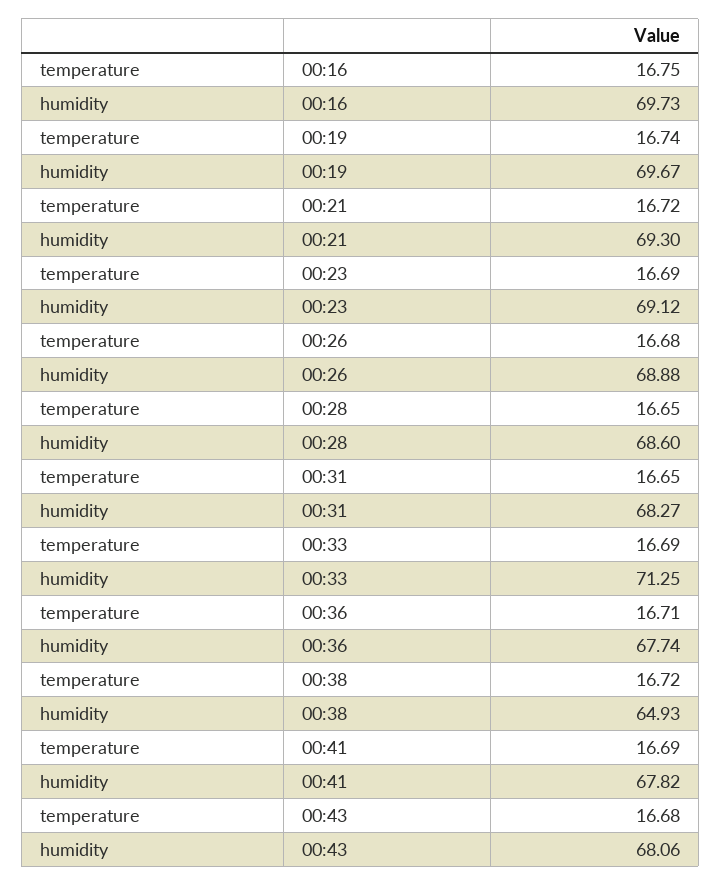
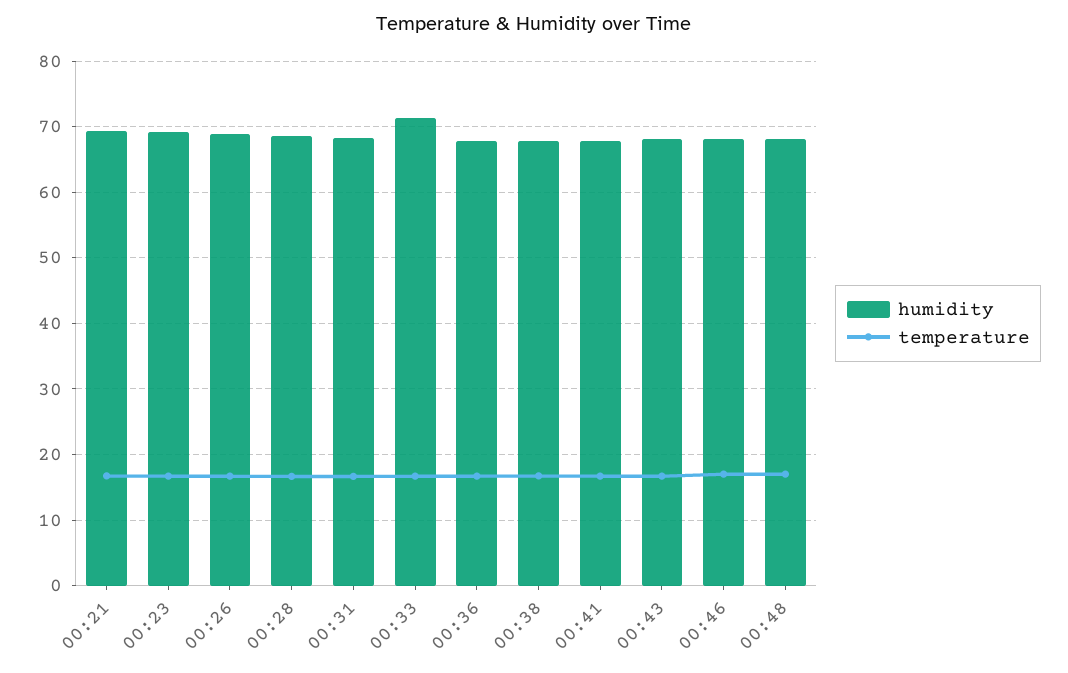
temperature, 00:16: 16.75 -> none
humidity, 00:16: 69.73 -> none
temperature, 00:19: 16.74 -> none
humidity, 00:19: 69.67 -> none
humidity, 00:38: 64.93 -> 68
humidity, 00:46: none -> 68
temperature, 00:46: none -> 17
humidity, 00:48: none -> 68
temperature, 00:48: none -> 17

